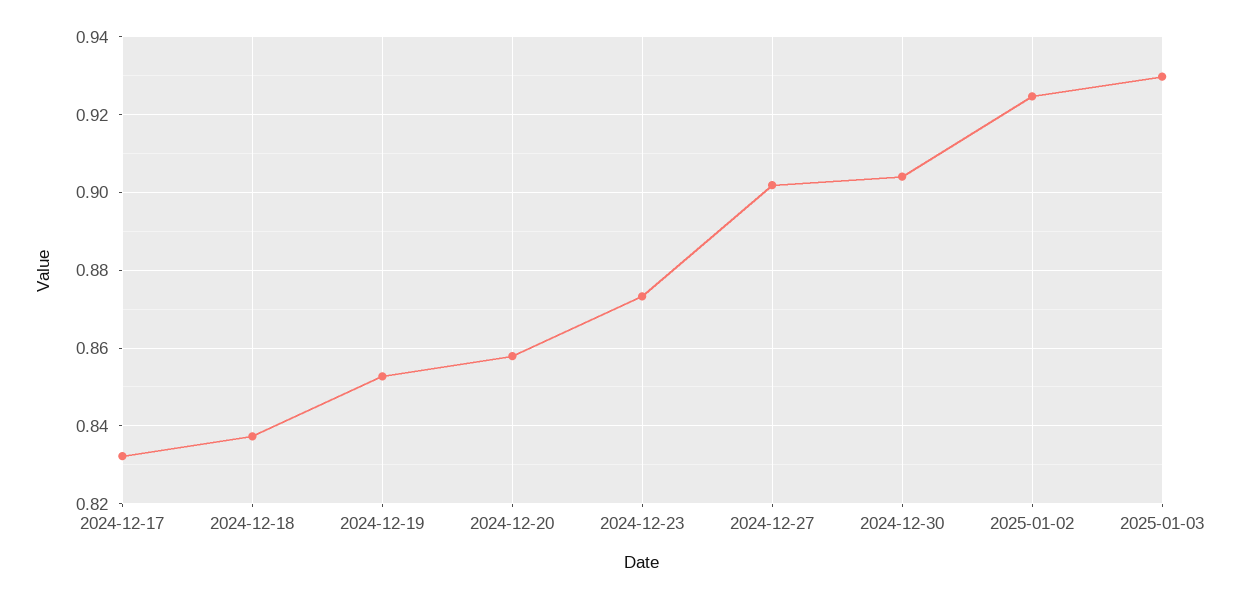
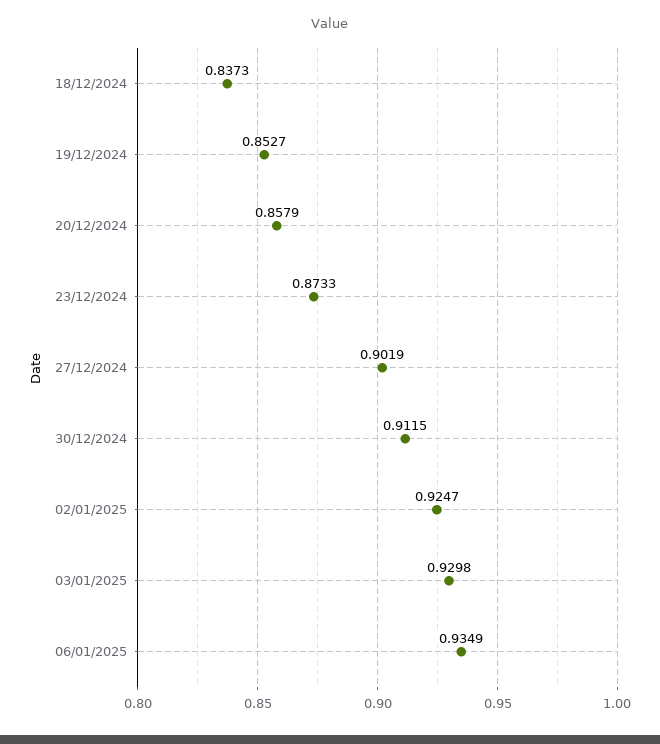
2024-12-17: 0.832 -> none
2024-12-30: 0.904 -> 0.9115
06/01/2025: none -> 0.9349

